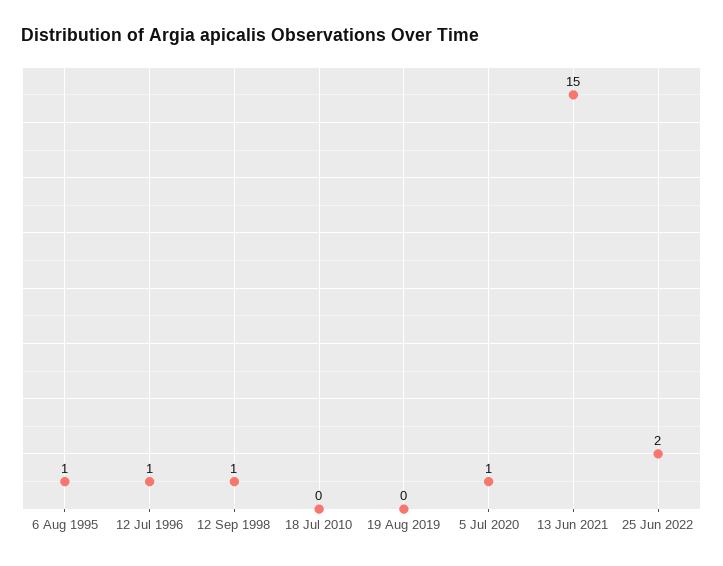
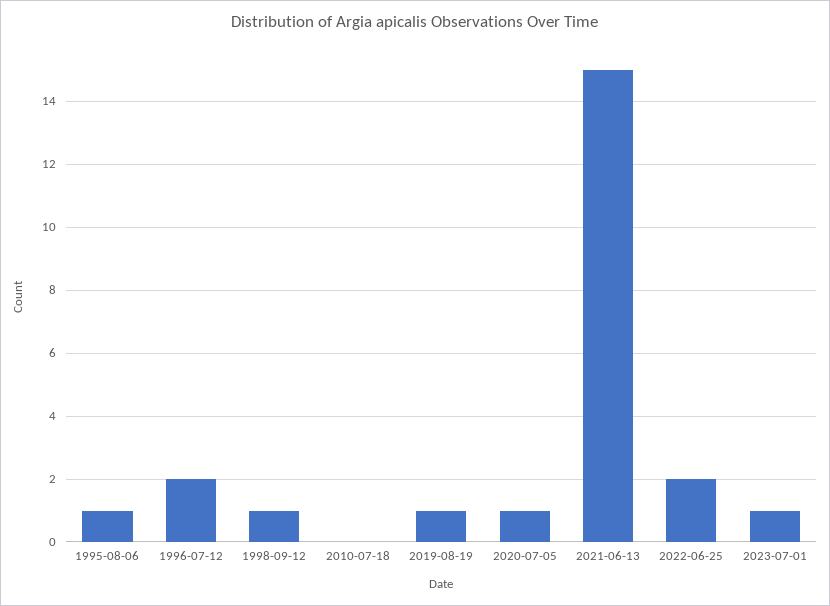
12 Jul 1996: 1 -> 2
19 Aug 2019: 0 -> 1
2023-07-01: none -> 1

